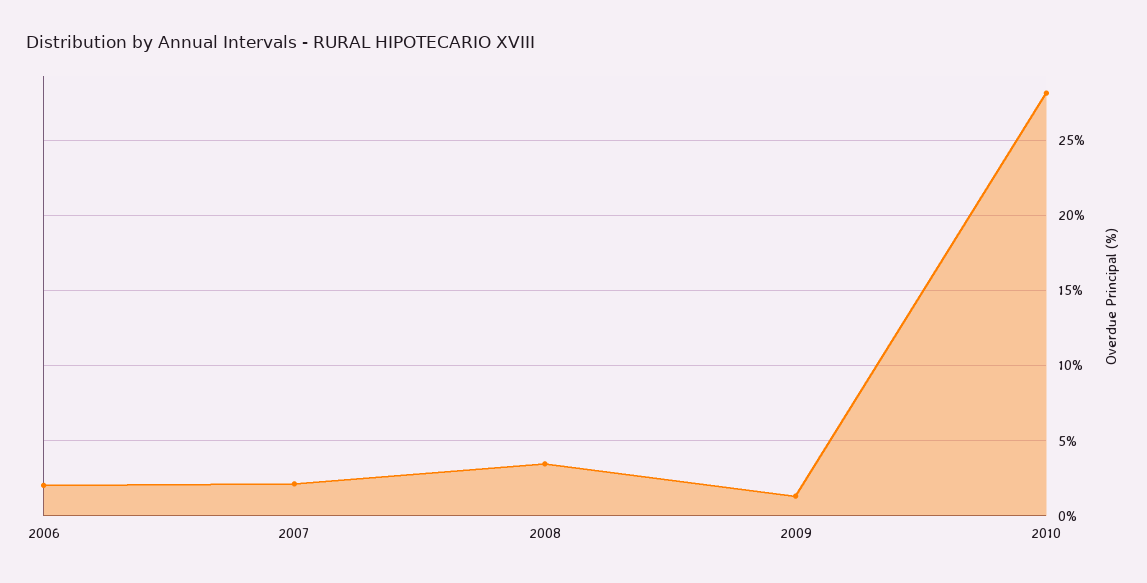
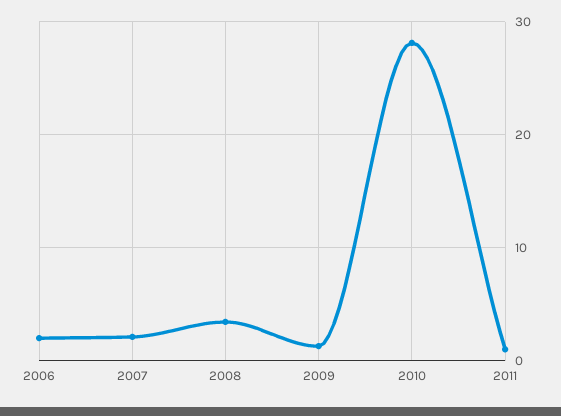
2011: none -> 1

